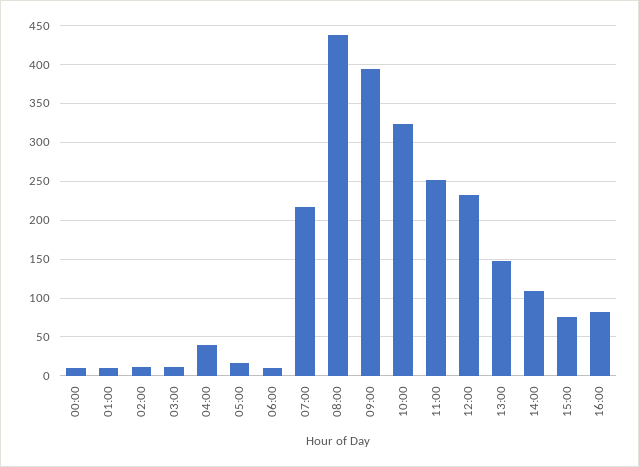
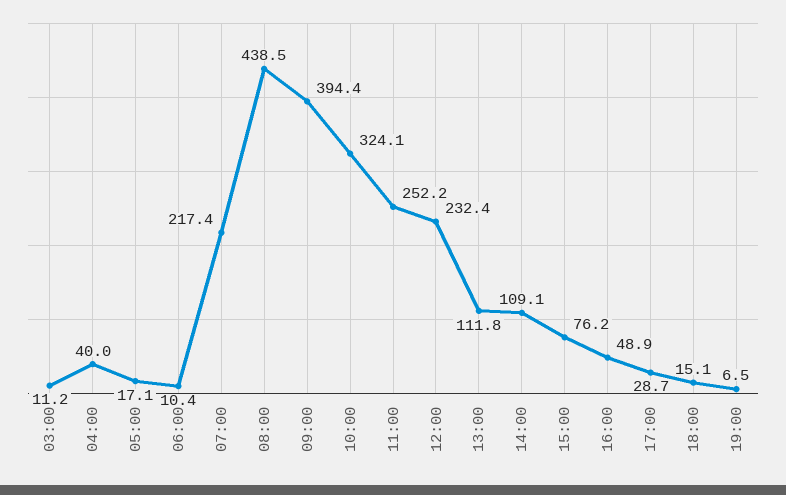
00:00: 10 -> none
01:00: 10 -> none
02:00: 10 -> none
13:00: 150 -> 111.8
16:00: 80 -> 48.9
17:00: none -> 28.7
18:00: none -> 15.1
19:00: none -> 6.5

